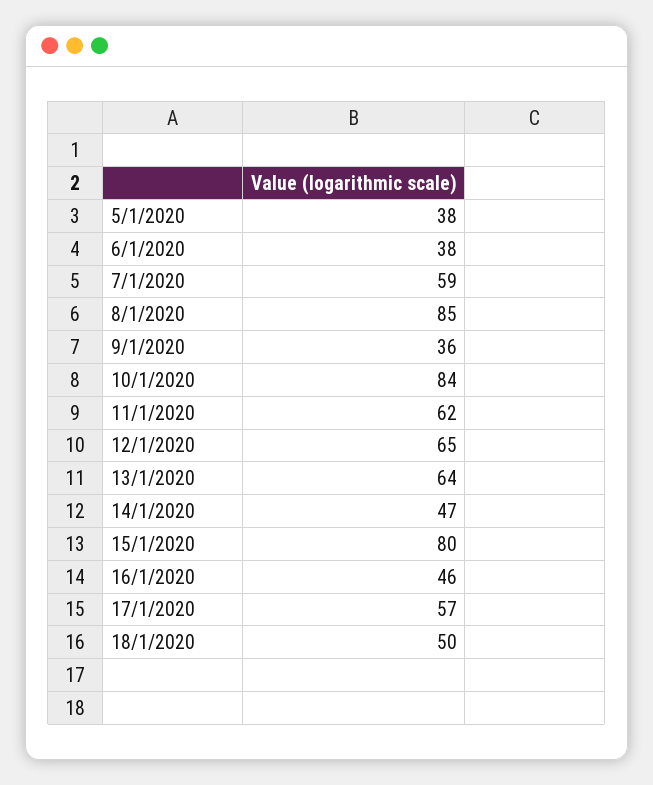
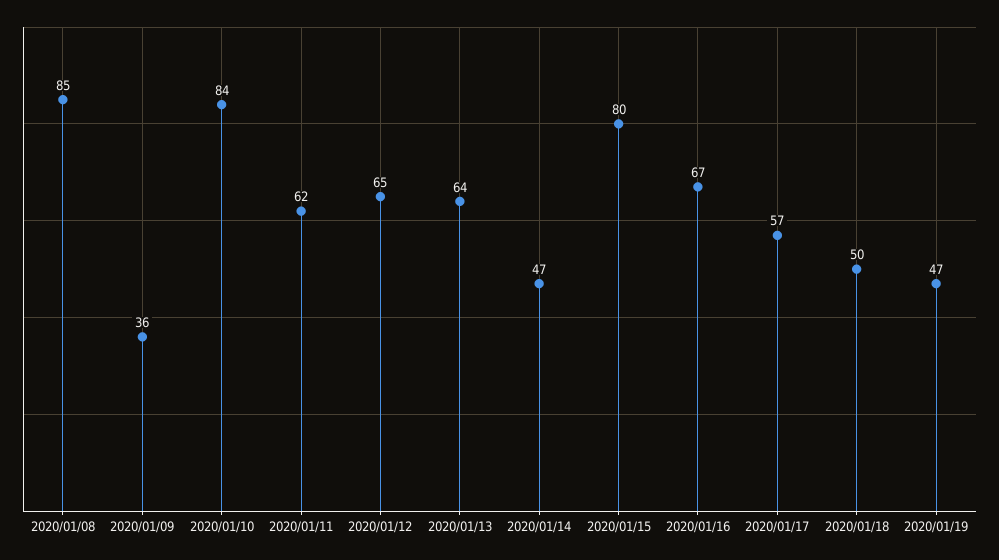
5/1/2020: 38 -> none
6/1/2020: 38 -> none
7/1/2020: 59 -> none
16/1/2020: 46 -> 67
2020/01/19: none -> 47

